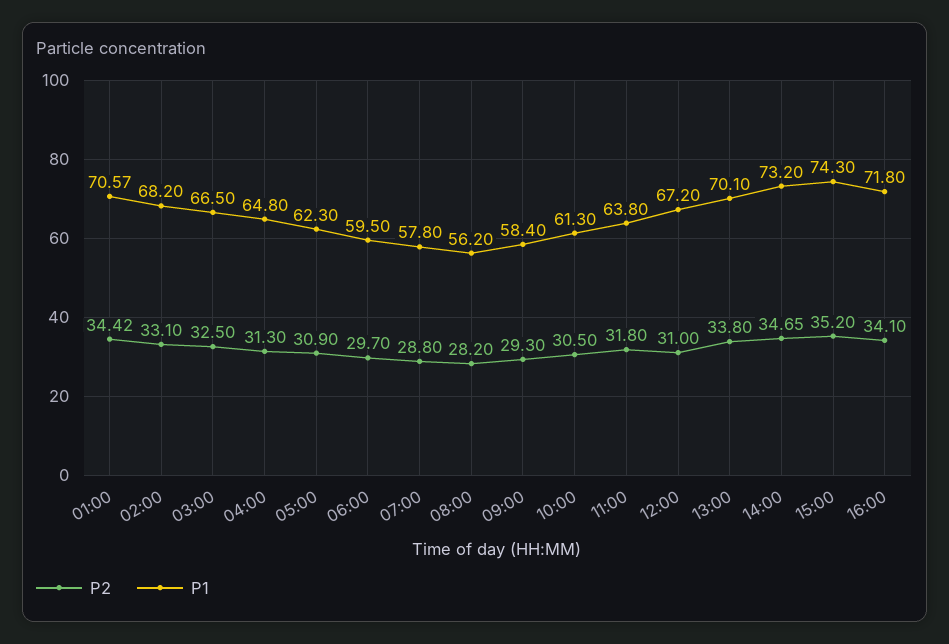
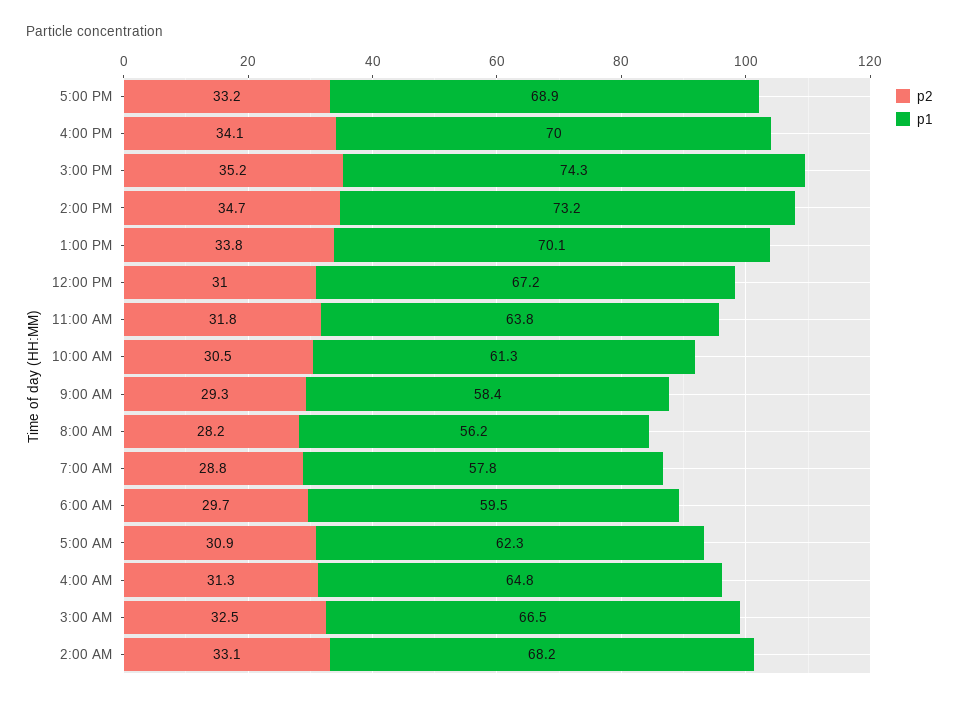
P2, 01:00: 34.42 -> none
P1, 01:00: 70.57 -> none
P1, 16:00: 71.8 -> 70
P2, 5:00 PM: none -> 33.2
P1, 5:00 PM: none -> 68.9

